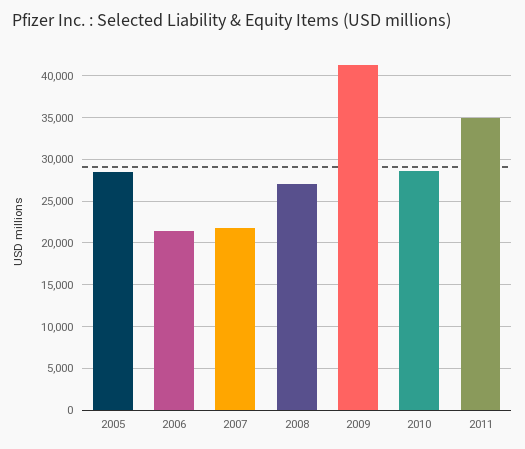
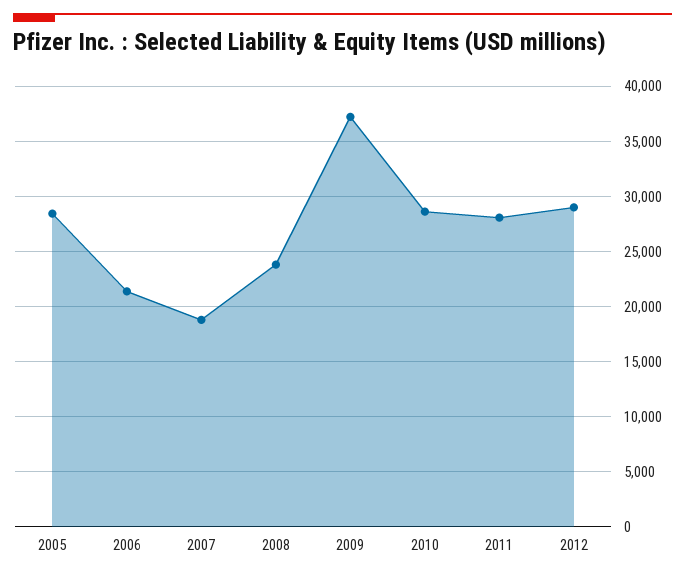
2007: 22000 -> 19000
2008: 27000 -> 24000
2009: 41000 -> 37000
2011: 35000 -> 28000
2012: none -> 29000

